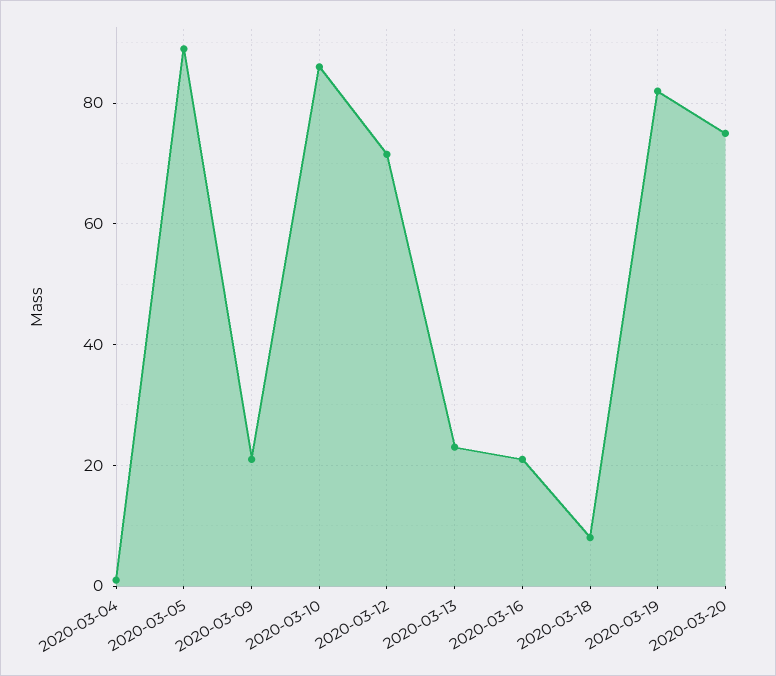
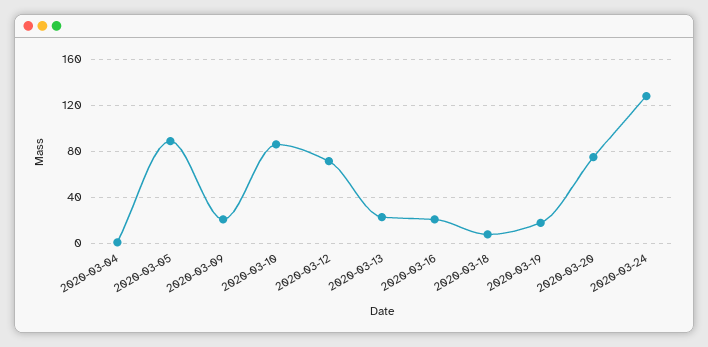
2020-03-19: 82 -> 20
2020-03-24: none -> 130

